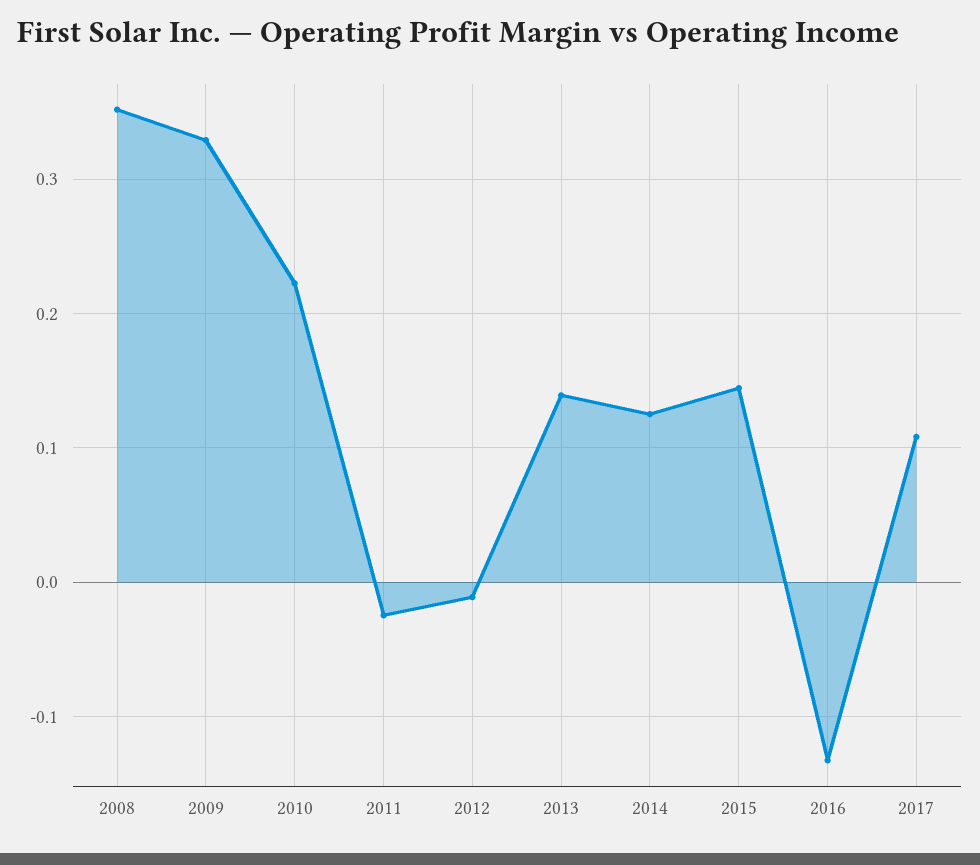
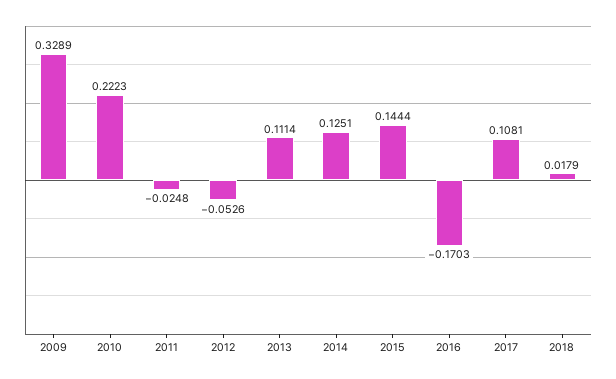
2008: 0.35 -> none
2012: -0.01 -> -0.0526
2013: 0.14 -> 0.1114
2016: -0.13 -> -0.1703
2018: none -> 0.0179

